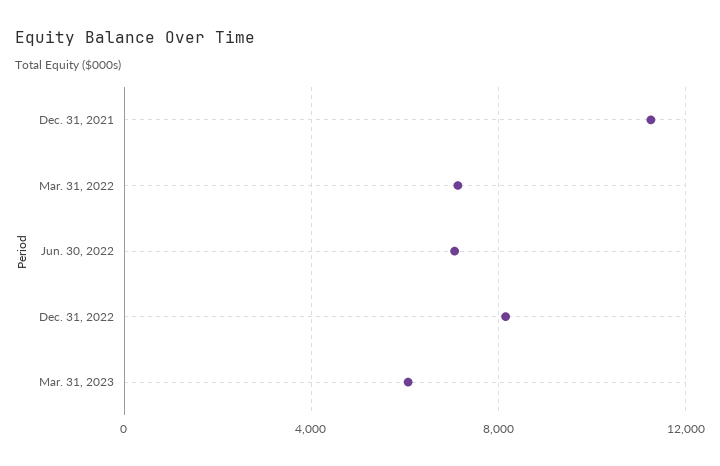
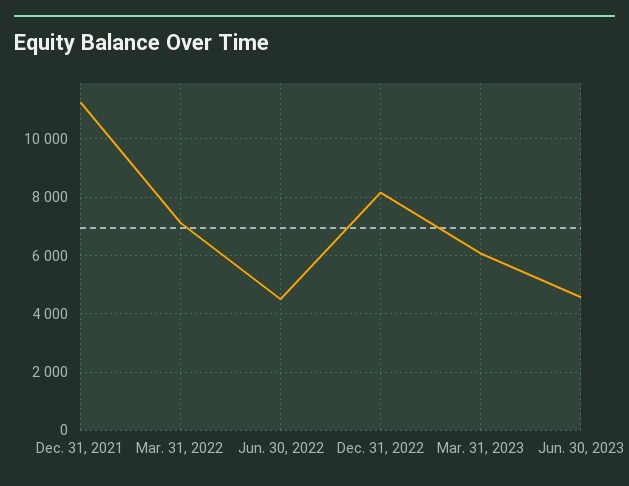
Jun. 30, 2022: 7000 -> 4500
Jun. 30, 2023: none -> 4500

